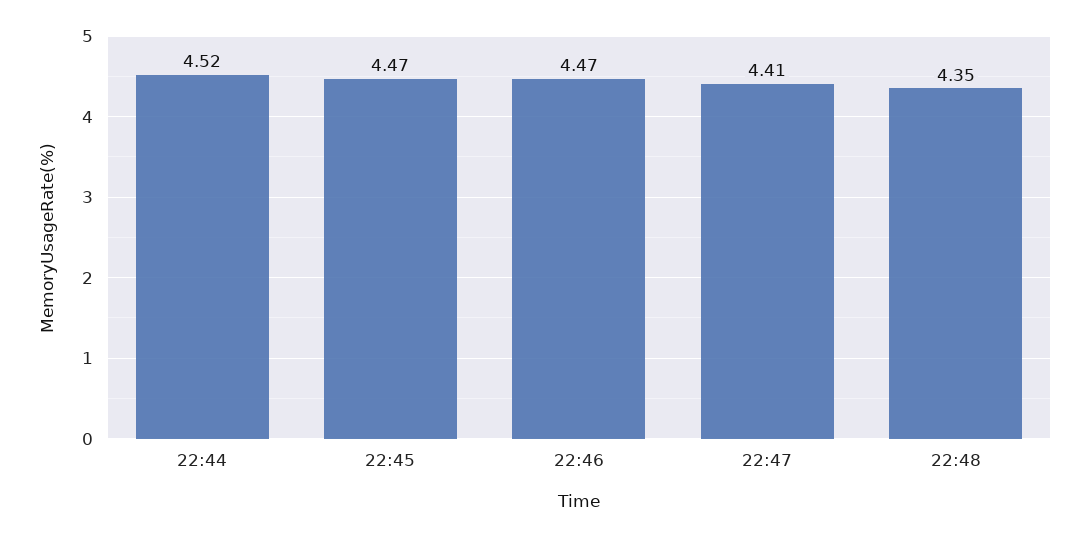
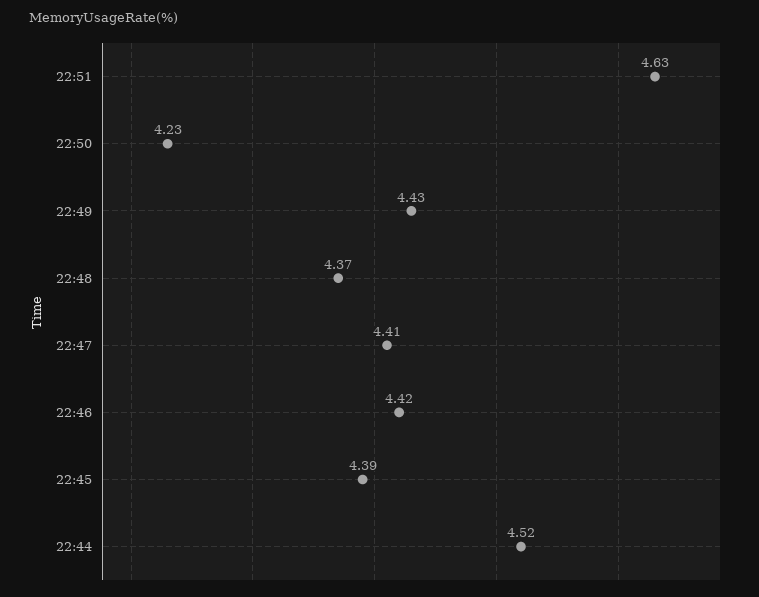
22:45: 4.47 -> 4.39
22:46: 4.47 -> 4.42
22:48: 4.35 -> 4.37
22:51: none -> 4.63
22:50: none -> 4.23
22:49: none -> 4.43

